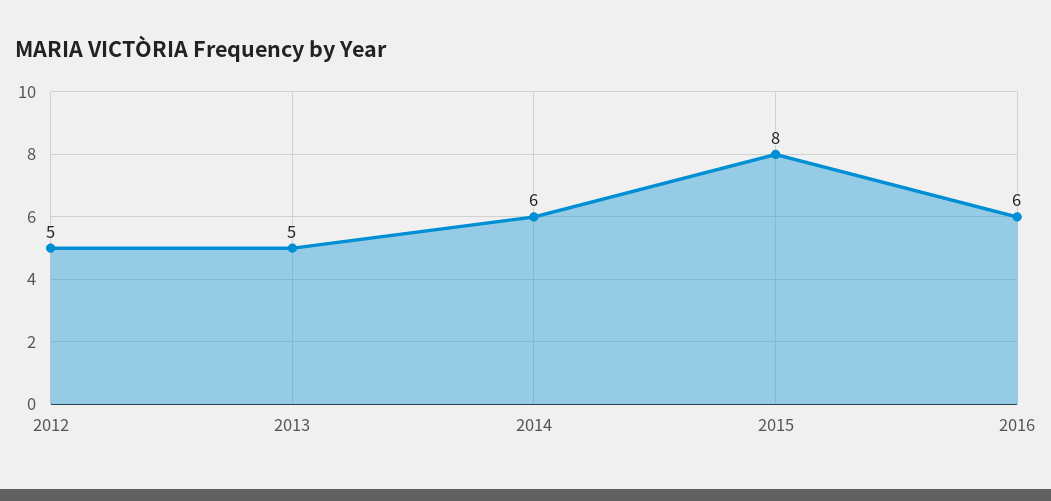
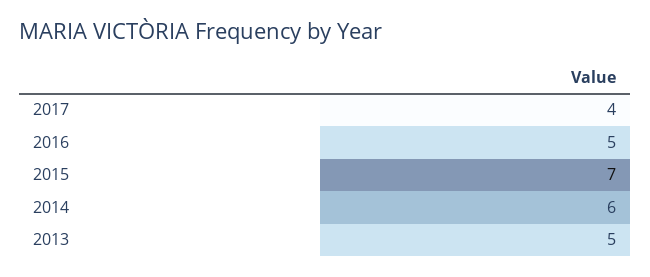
2012: 5 -> none
2015: 8 -> 7
2016: 6 -> 5
2017: none -> 4

